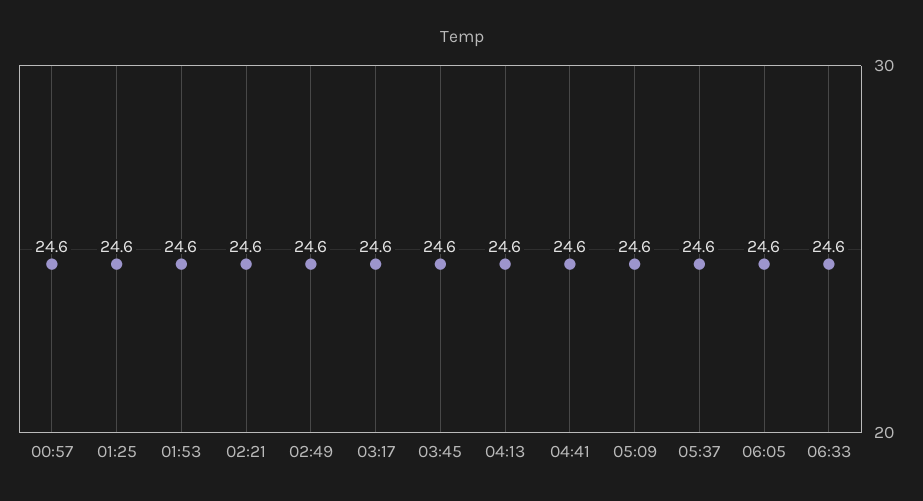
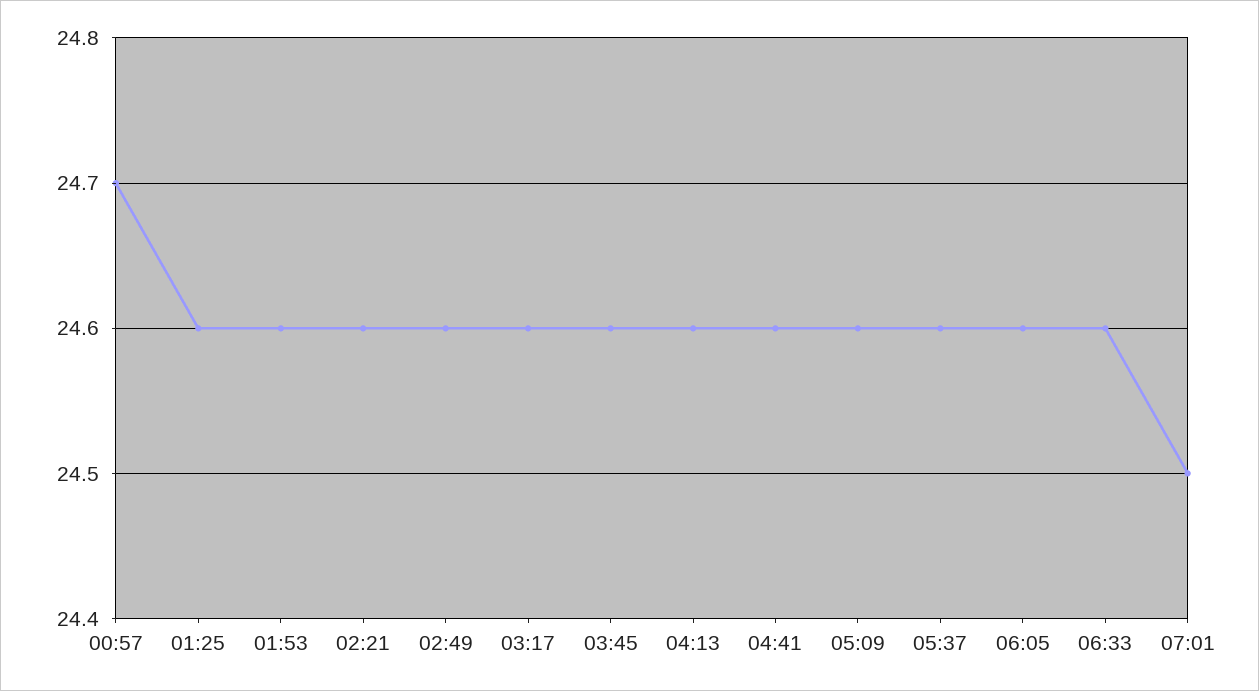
00:57: 24.6 -> 24.7
07:01: none -> 24.5

